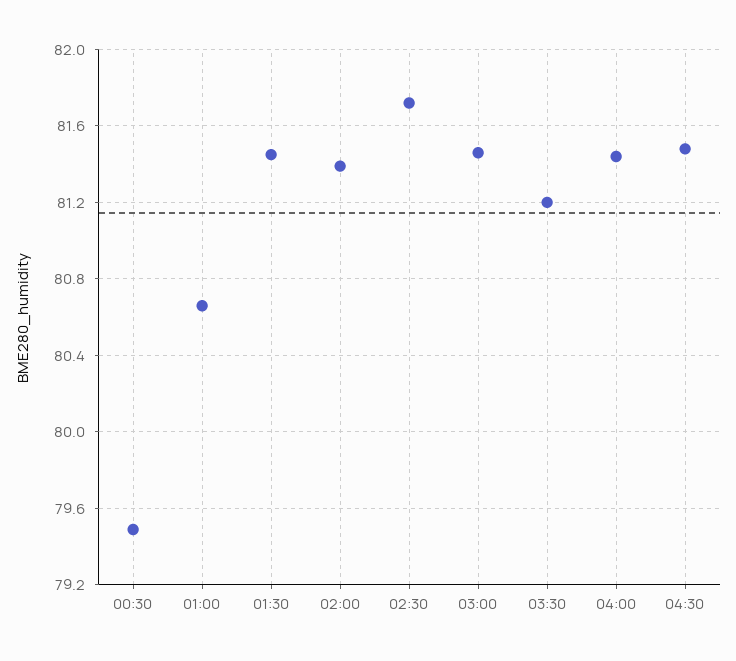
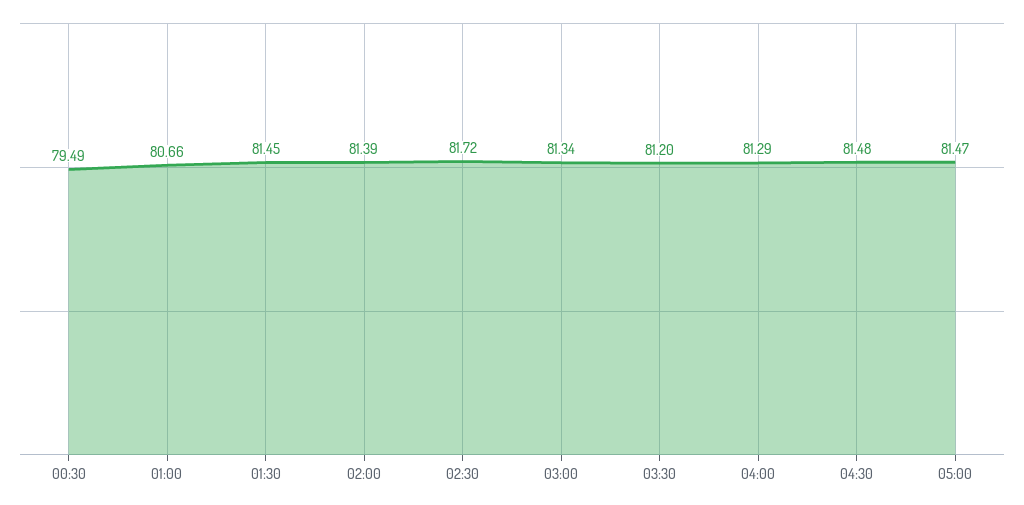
03:00: 81.45 -> 81.34
04:00: 81.45 -> 81.29
05:00: none -> 81.47

